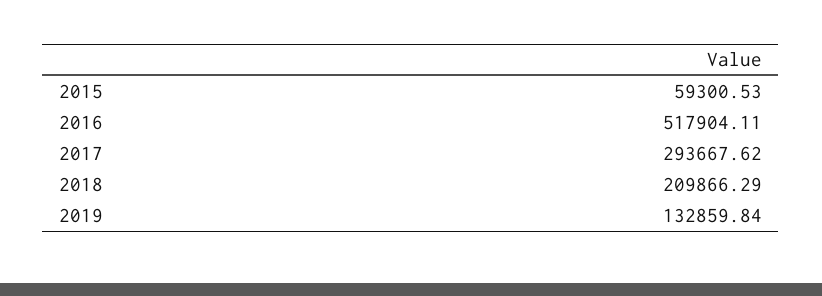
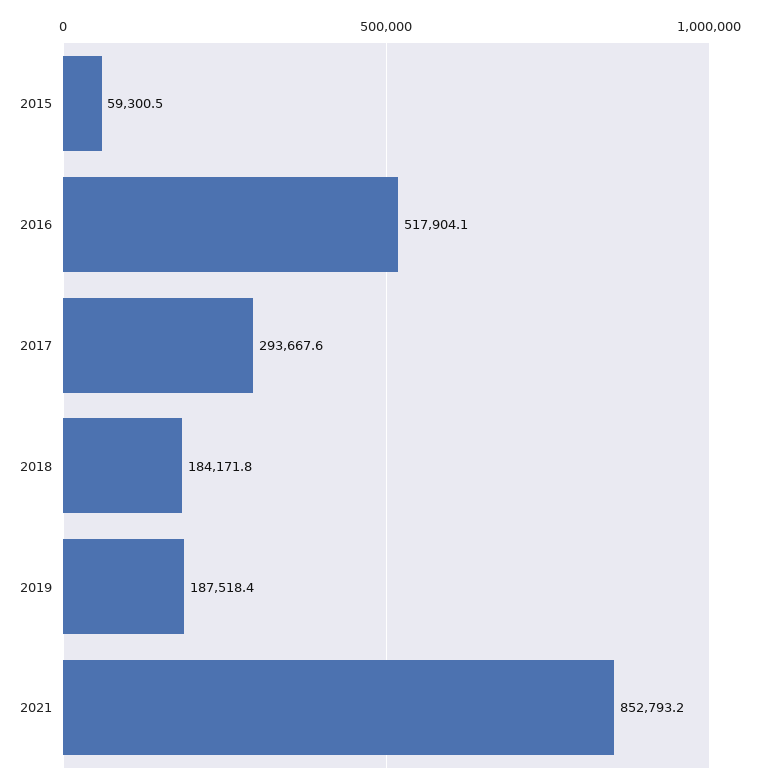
2018: 209866.29 -> 184171.8
2019: 132859.84 -> 187518.4
2021: none -> 852793.2

